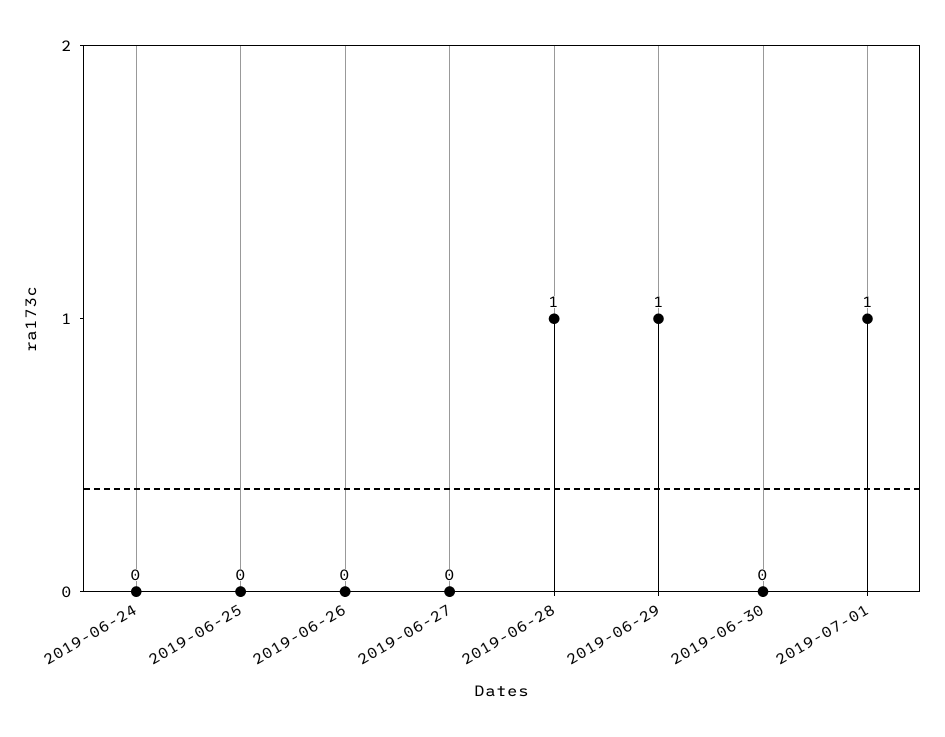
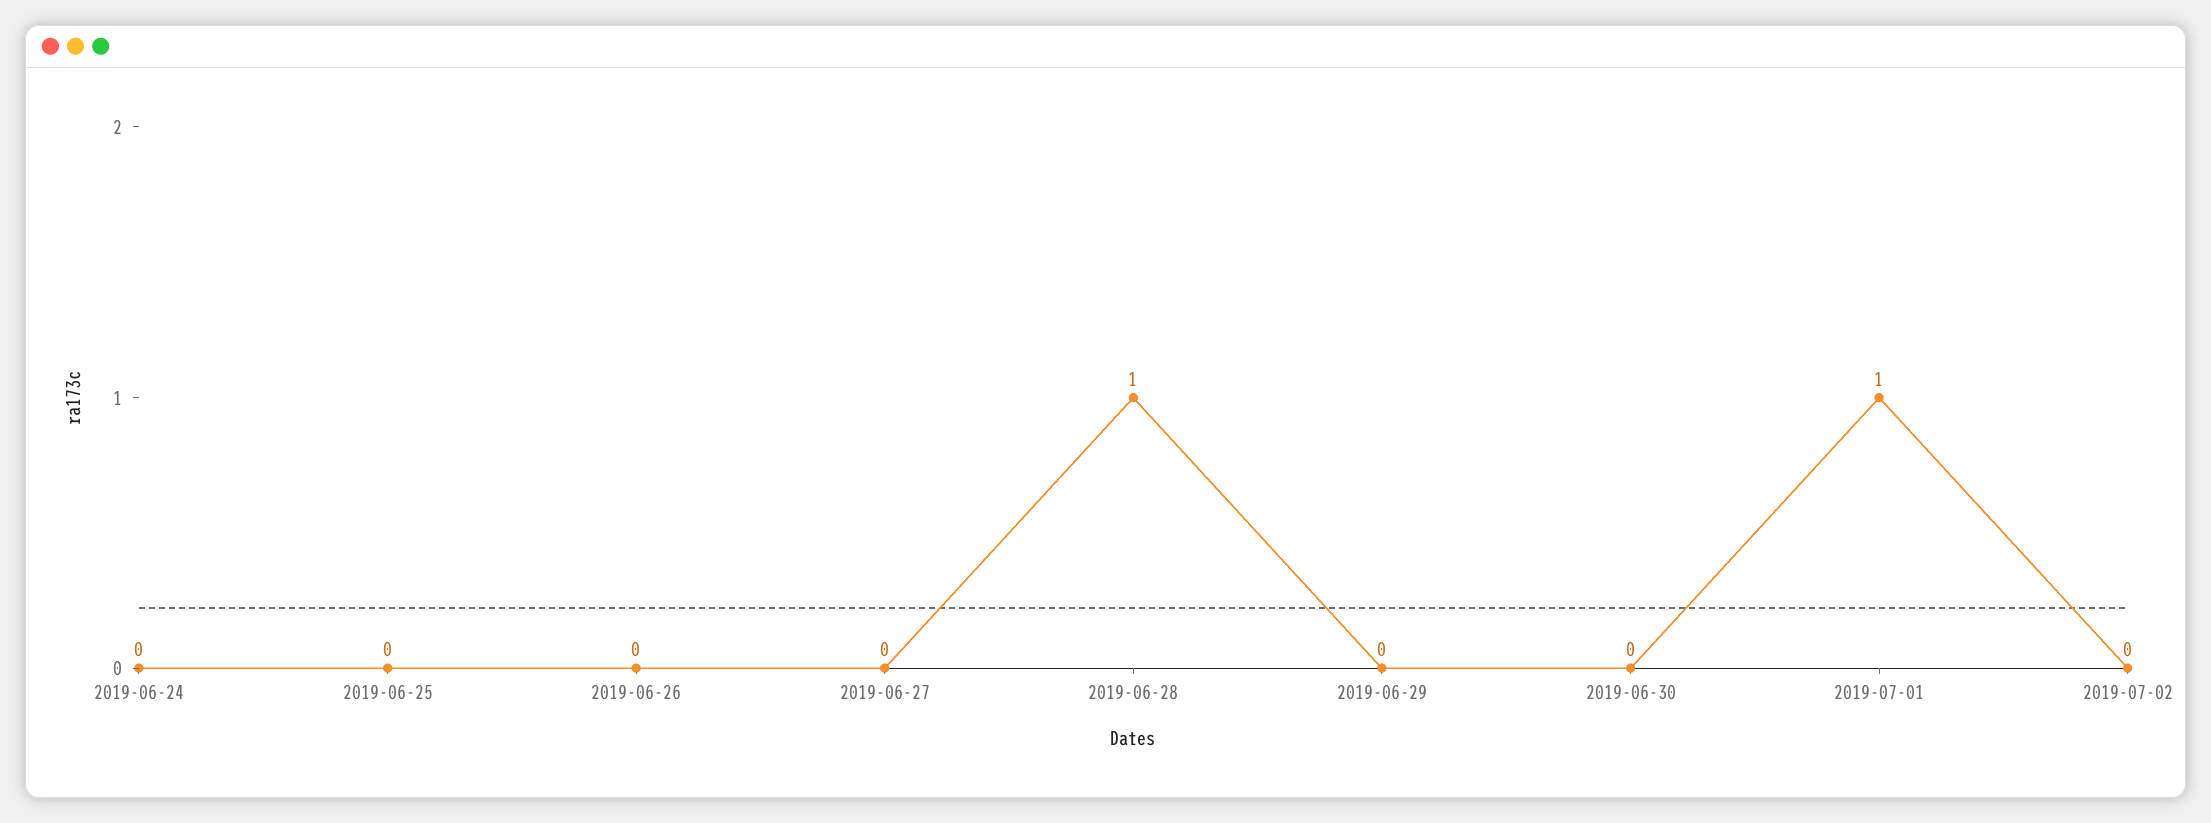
2019-06-29: 1 -> 0
2019-07-02: none -> 0

